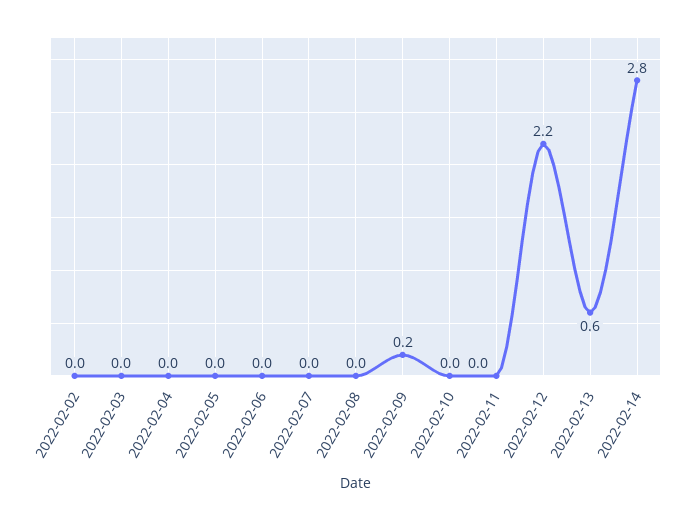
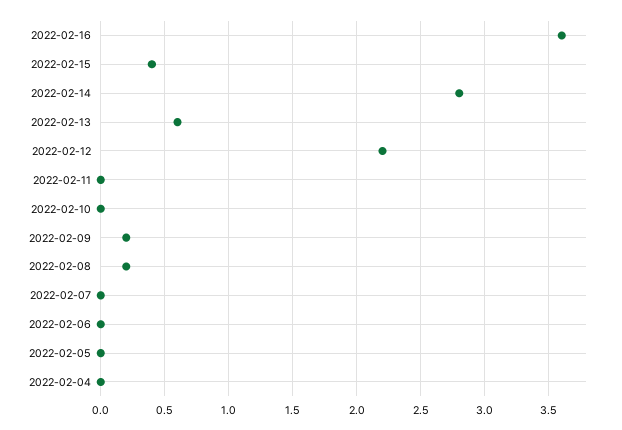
2022-02-02: 0 -> none
2022-02-03: 0 -> none
2022-02-08: 0 -> 0.2
2022-02-16: none -> 3.6
2022-02-15: none -> 0.4

